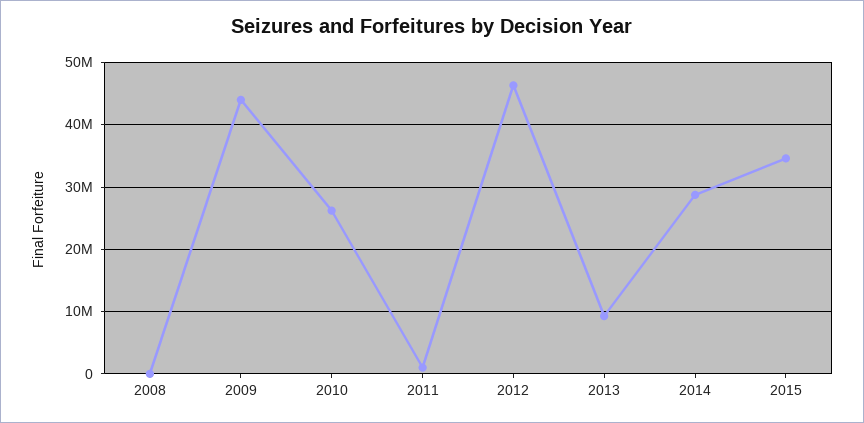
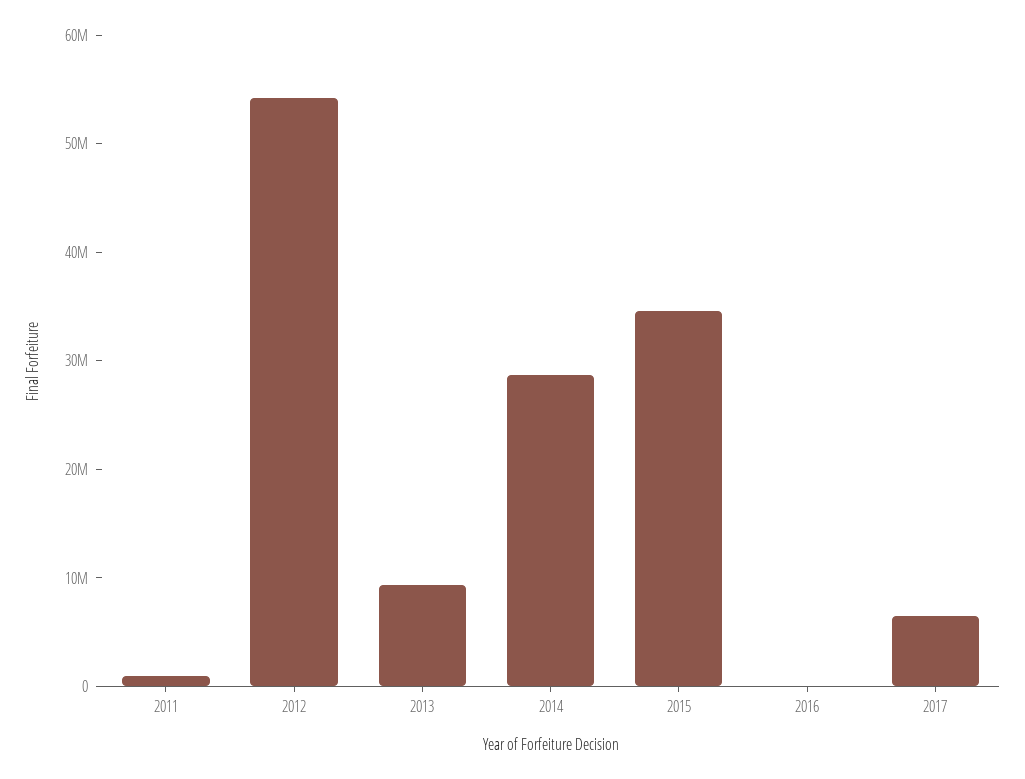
2008: 0 -> none
2009: 44000000 -> none
2010: 26000000 -> none
2012: 46000000 -> 54000000
2016: none -> 0
2017: none -> 6000000

